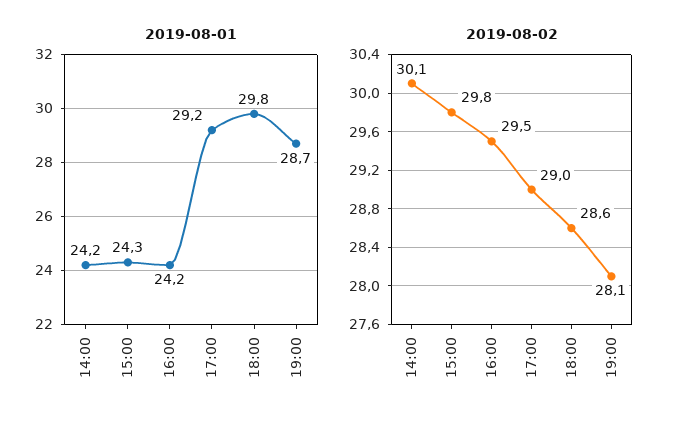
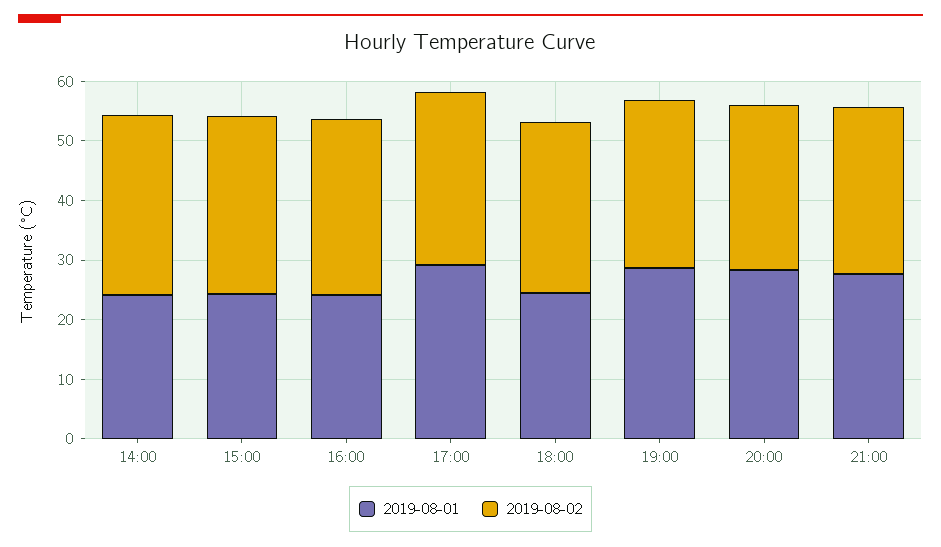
2019-08-01, 18:00: 29.8 -> 24
2019-08-01, 20:00: none -> 28
2019-08-02, 20:00: none -> 28
2019-08-01, 21:00: none -> 28
2019-08-02, 21:00: none -> 28

